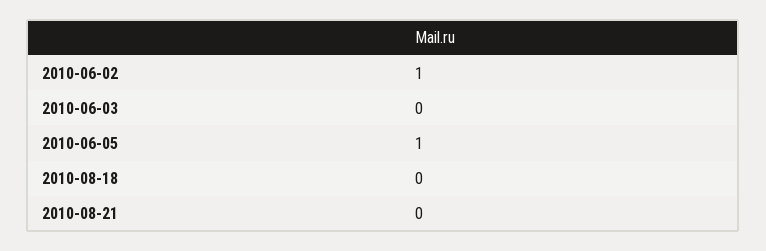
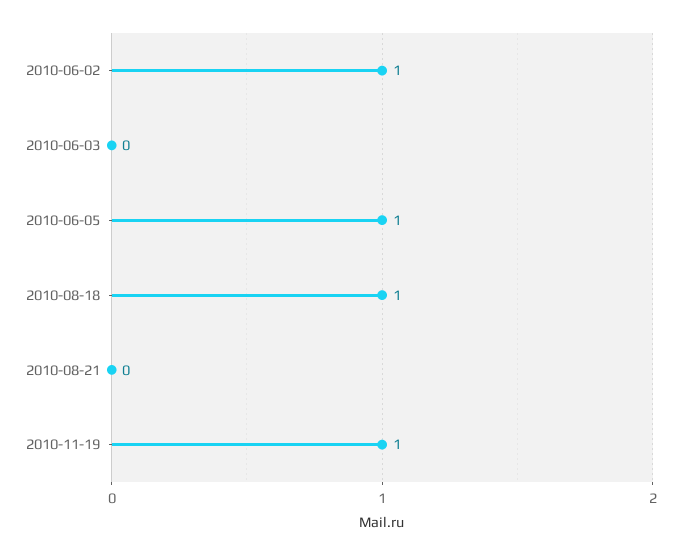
2010-08-18: 0 -> 1
2010-11-19: none -> 1

